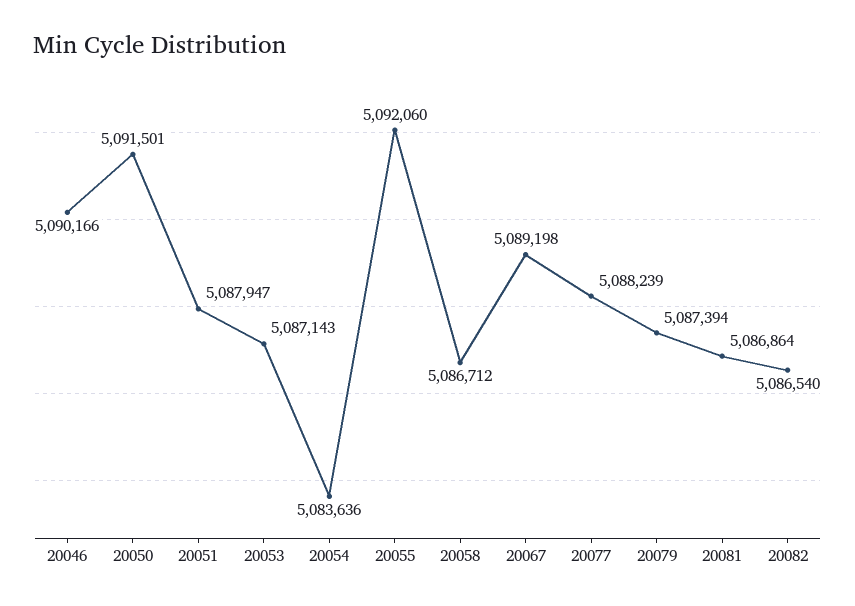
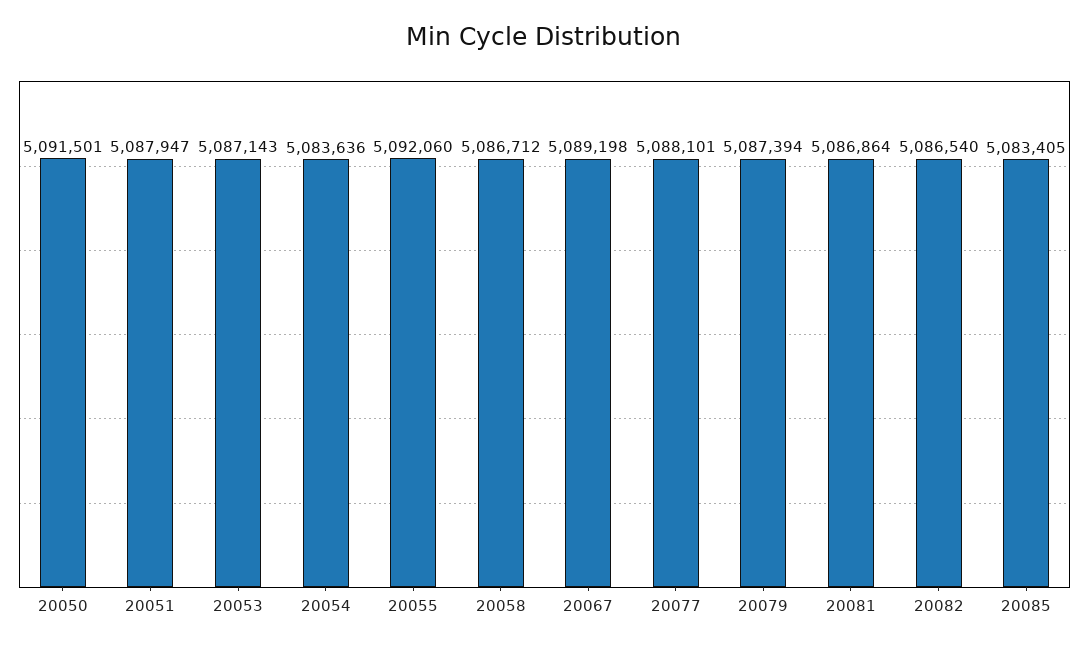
20046: 5090166 -> none
20077: 5088239 -> 5088101
20085: none -> 5083405

